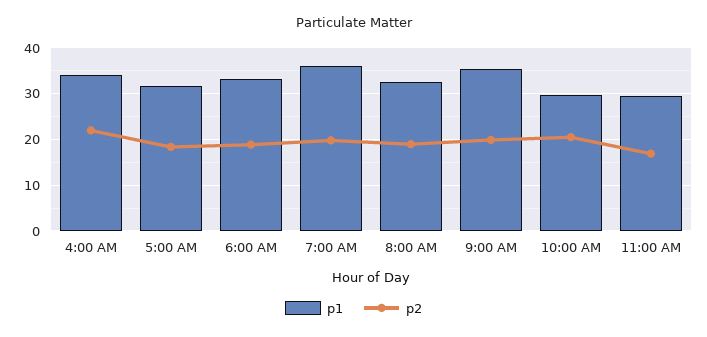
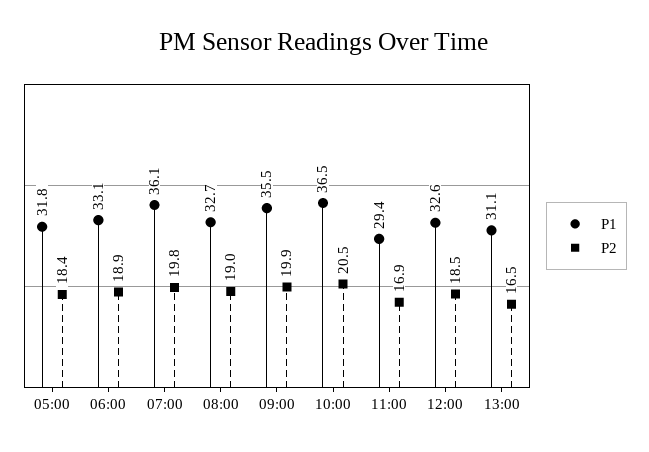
p1, 4:00 AM: 34 -> none
p2, 4:00 AM: 22 -> none
p1, 10:00 AM: 30 -> 36.5
p1, 12:00: none -> 32.6
p2, 12:00: none -> 18.5
p1, 13:00: none -> 31.1
p2, 13:00: none -> 16.5

